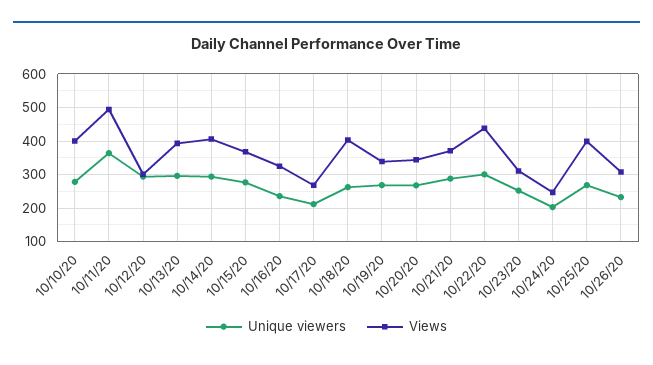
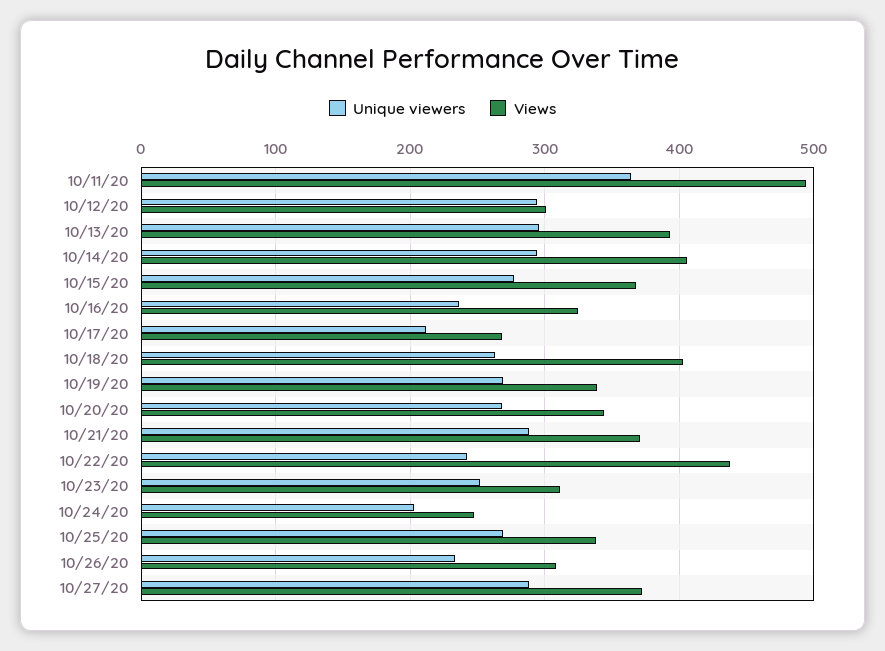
Unique viewers, 10/10/20: 280 -> none
Views, 10/10/20: 400 -> none
Unique viewers, 10/22/20: 300 -> 240
Views, 10/25/20: 400 -> 340
Unique viewers, 10/27/20: none -> 290
Views, 10/27/20: none -> 370

